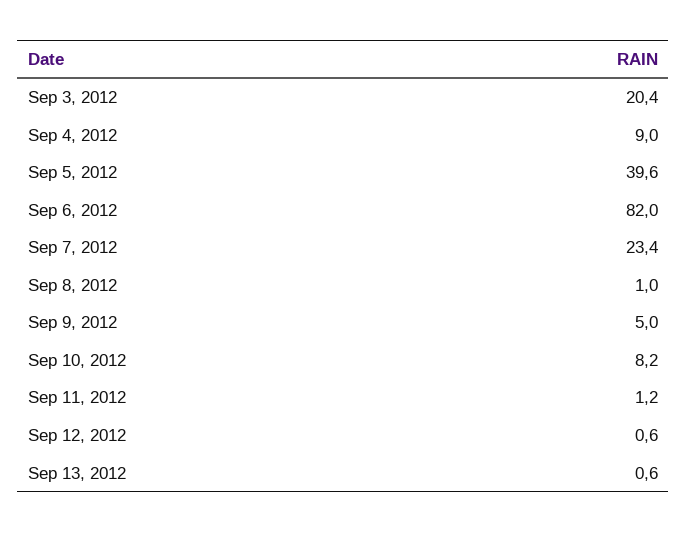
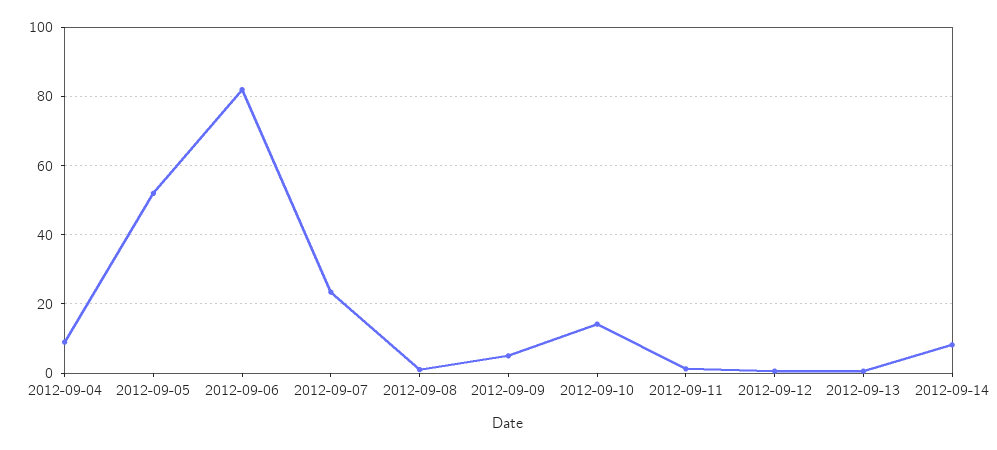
Sep 3, 2012: 20.4 -> none
Sep 5, 2012: 39.6 -> 52
Sep 10, 2012: 8.2 -> 14
2012-09-14: none -> 8

